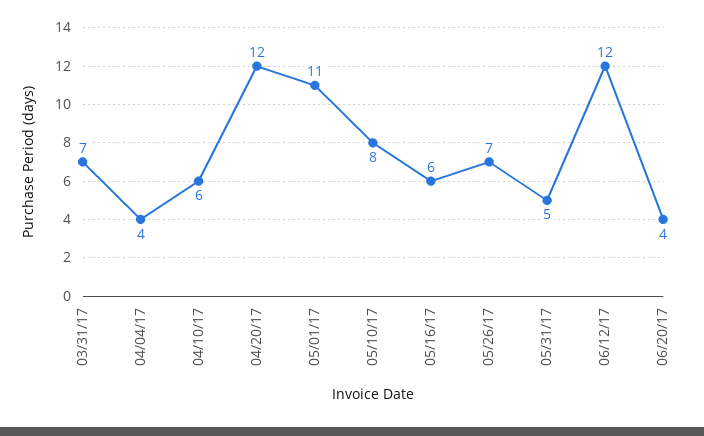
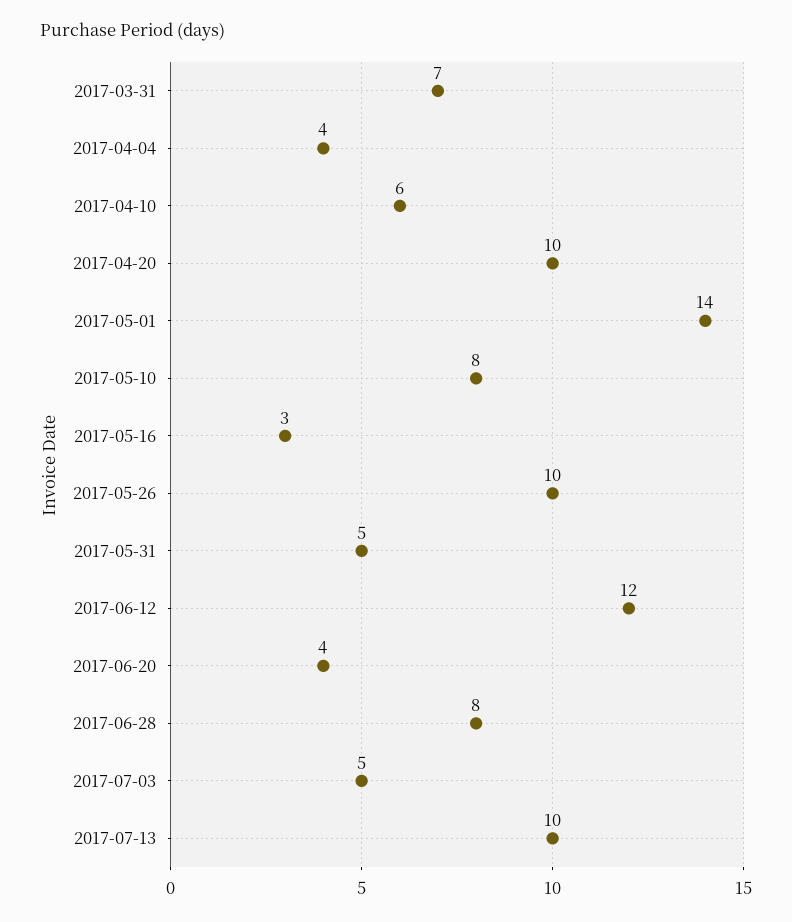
04/20/17: 12 -> 10
05/01/17: 11 -> 14
05/16/17: 6 -> 3
05/26/17: 7 -> 10
2017-06-28: none -> 8
2017-07-03: none -> 5
2017-07-13: none -> 10

